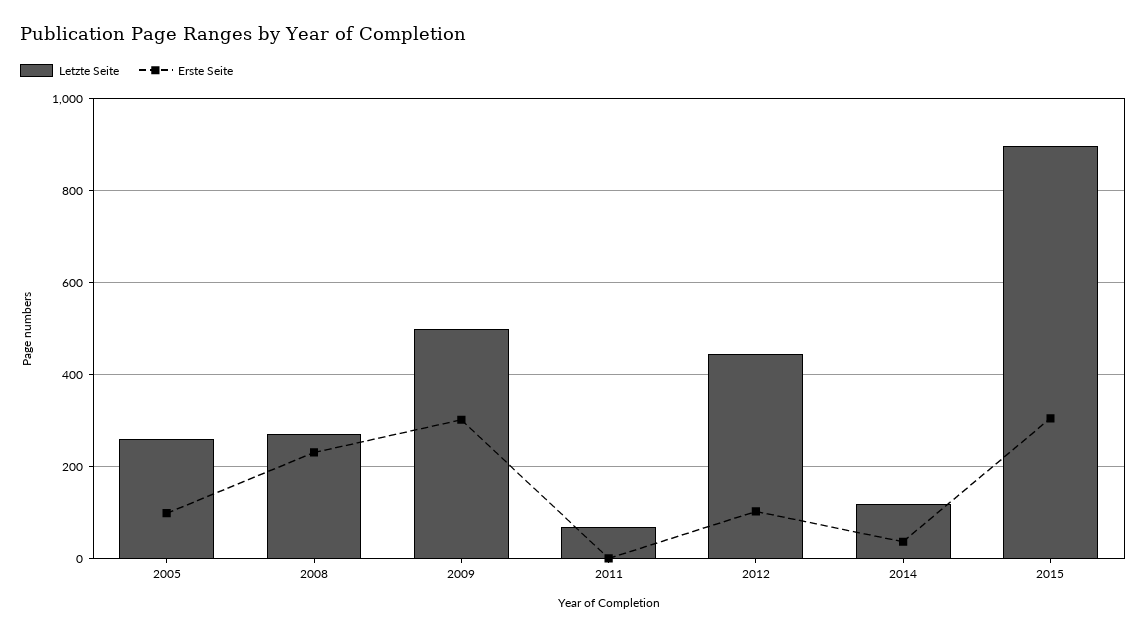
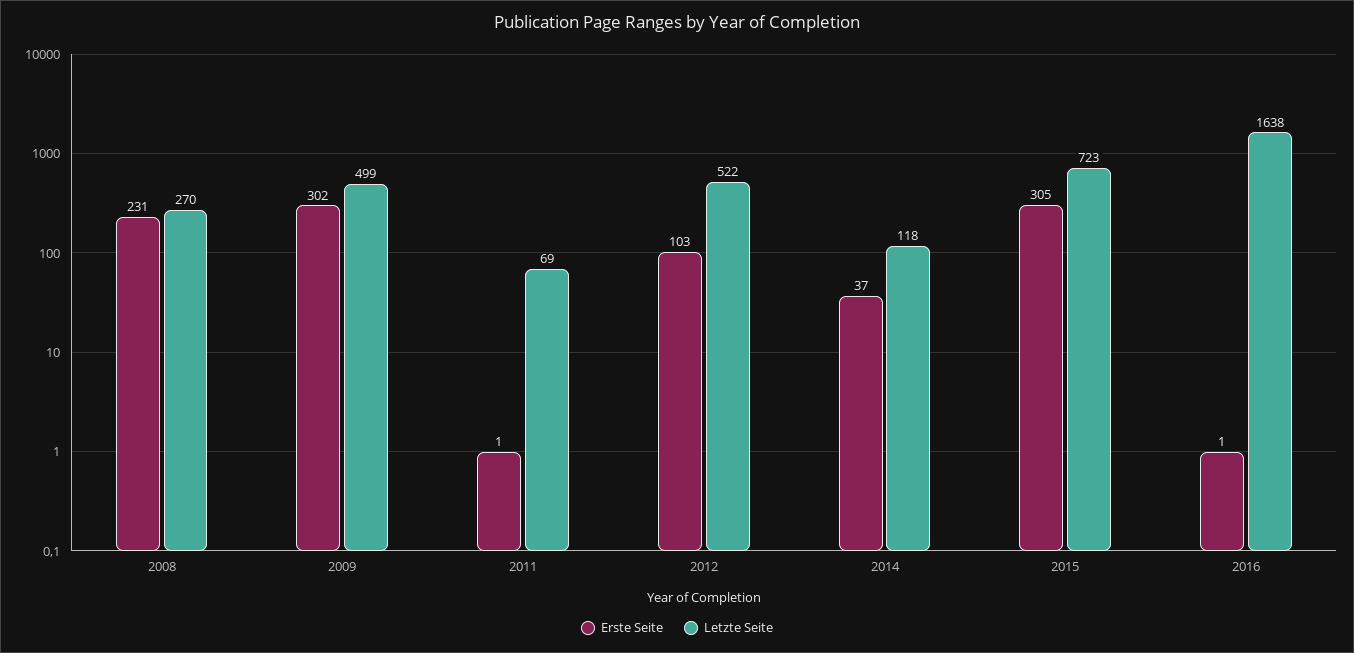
Letzte Seite, 2005: 260 -> none
Erste Seite, 2005: 100 -> none
Letzte Seite, 2012: 440 -> 522
Letzte Seite, 2015: 900 -> 723
Erste Seite, 2016: none -> 1
Letzte Seite, 2016: none -> 1638

